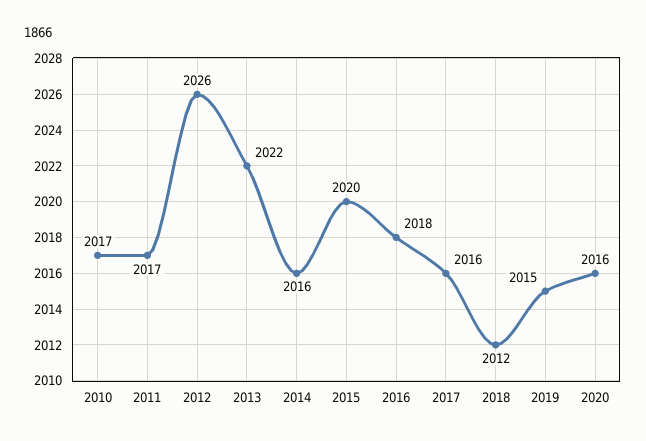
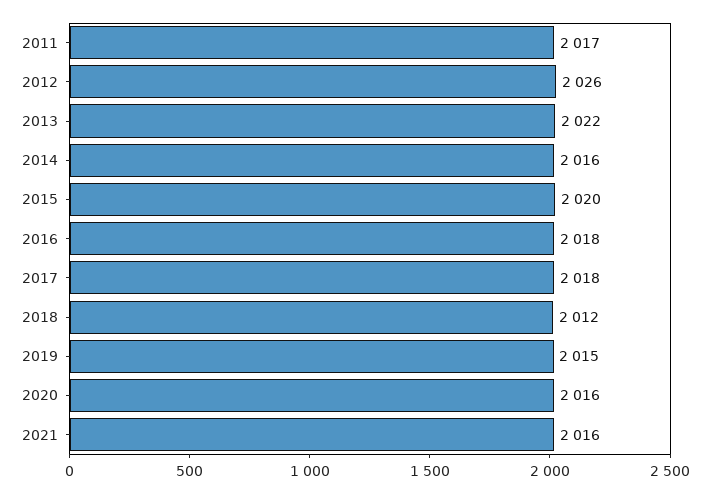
2010: 2017 -> none
2017: 2016 -> 2018
2021: none -> 2016

